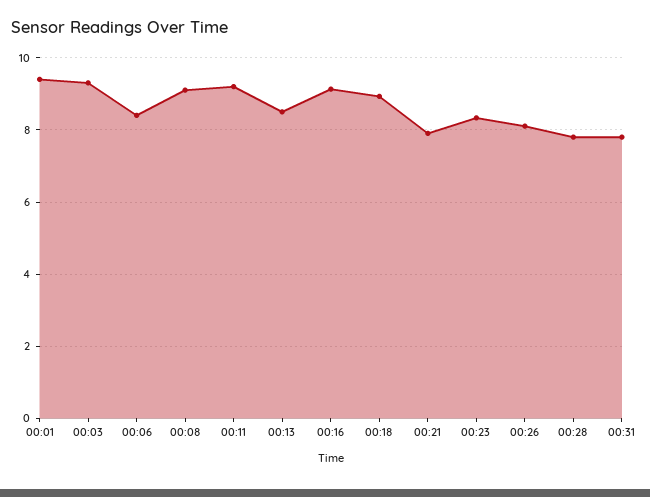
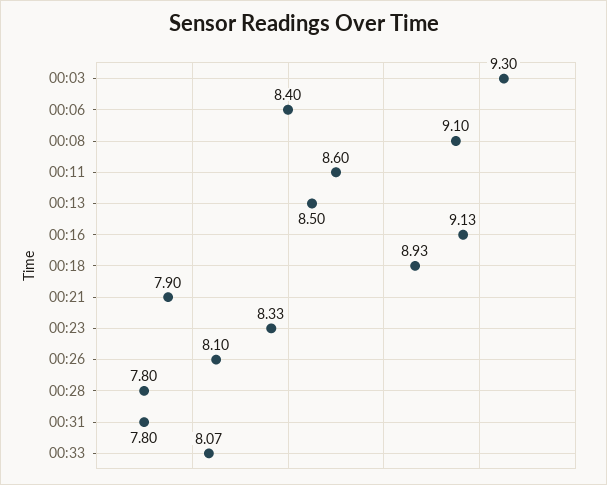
00:01: 9.4 -> none
00:11: 9.2 -> 8.6
00:33: none -> 8.07

